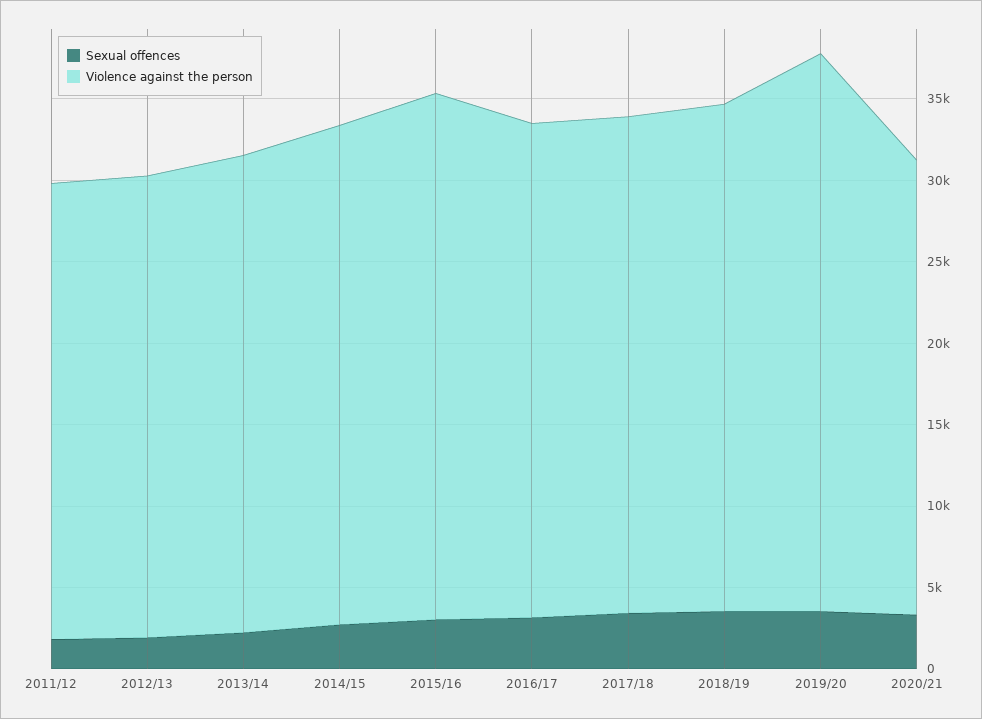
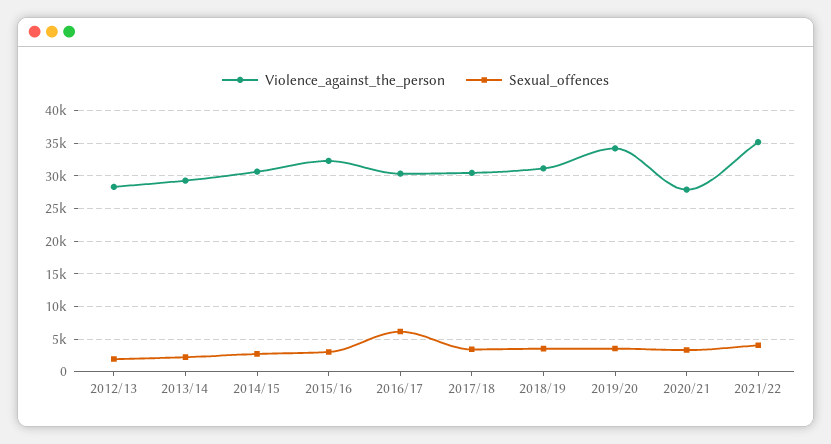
Sexual offences, 2011/12: 2000 -> none
Violence against the person, 2011/12: 28000 -> none
Sexual offences, 2016/17: 3000 -> 6000
Violence against the person, 2021/22: none -> 35000
Sexual offences, 2021/22: none -> 4000

